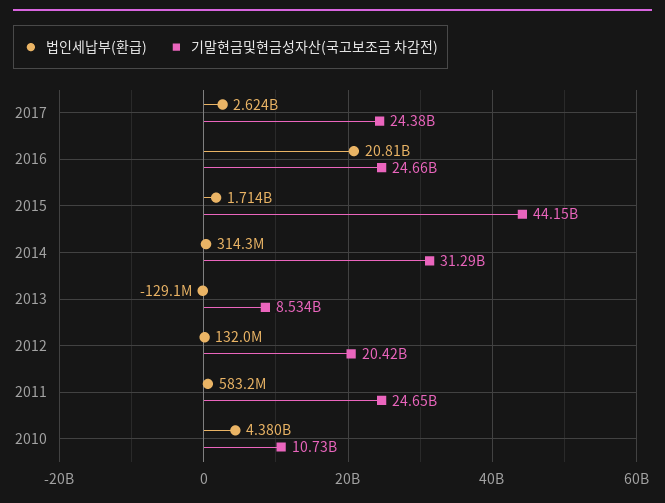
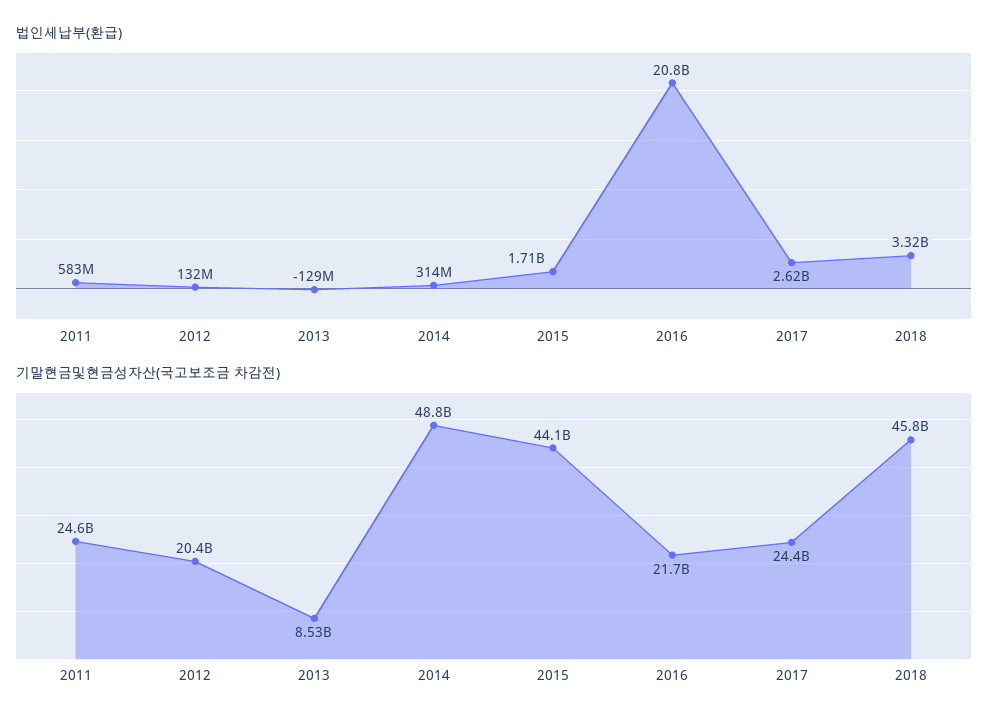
기말현금및현금성자산(국고보조금 차감전), 2016: 24660000000 -> 21700000000
기말현금및현금성자산(국고보조금 차감전), 2014: 31290000000 -> 48800000000
법인세납부(환급), 2010: 4380000000 -> none
기말현금및현금성자산(국고보조금 차감전), 2010: 10730000000 -> none
법인세납부(환급), 2018: none -> 3320000000
기말현금및현금성자산(국고보조금 차감전), 2018: none -> 45800000000

